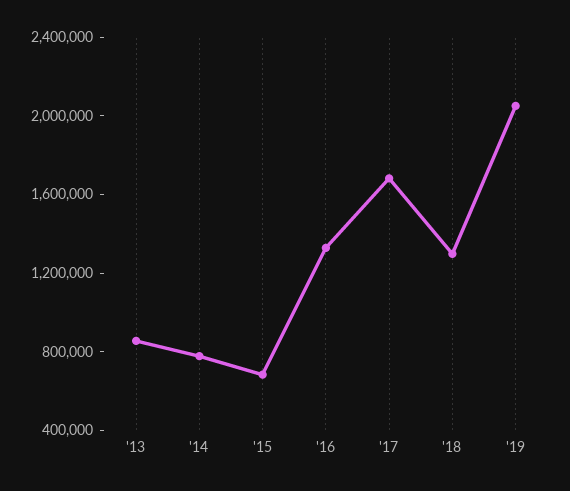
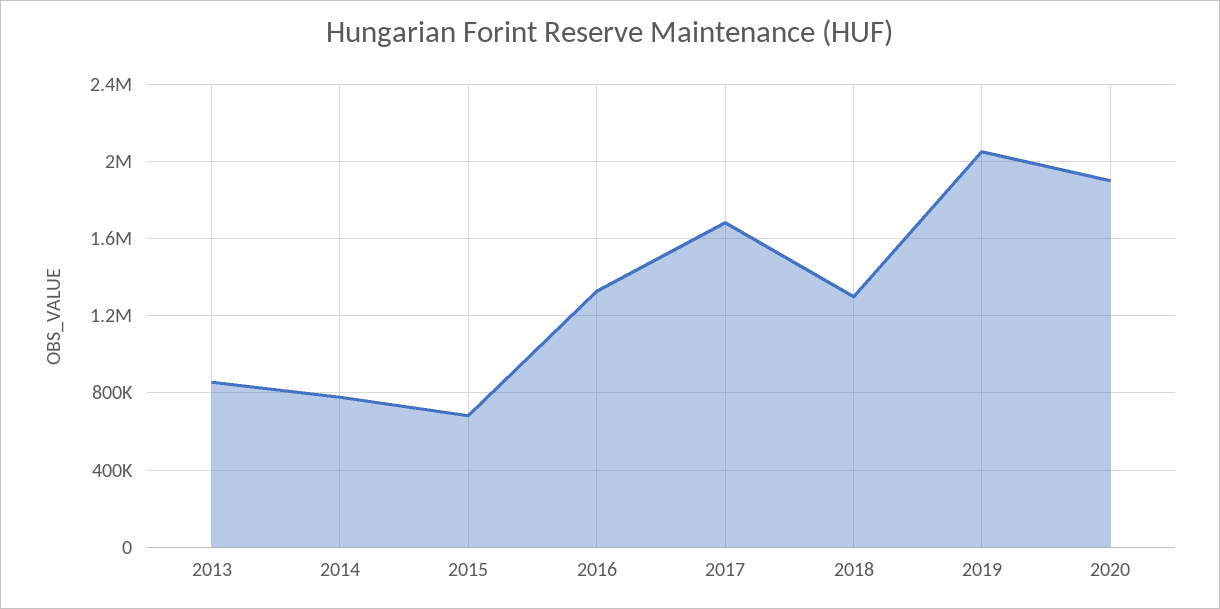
2020: none -> 1900000

